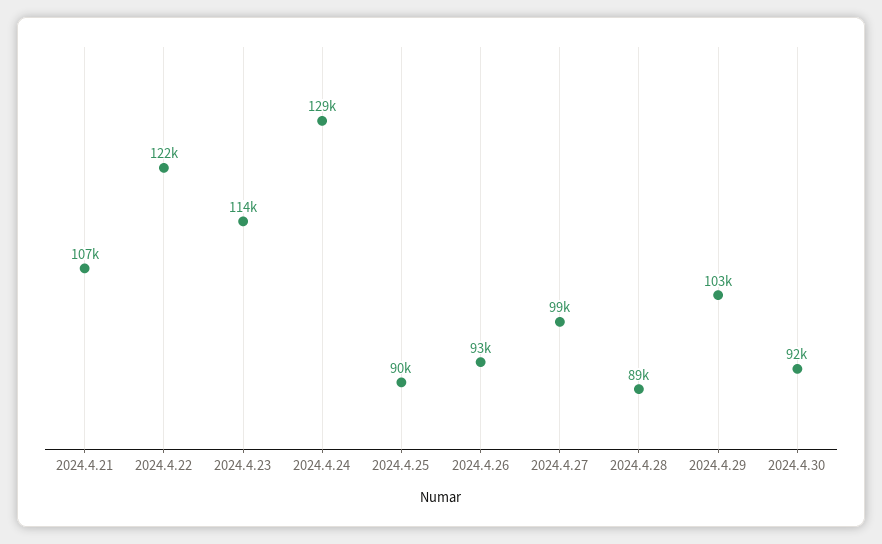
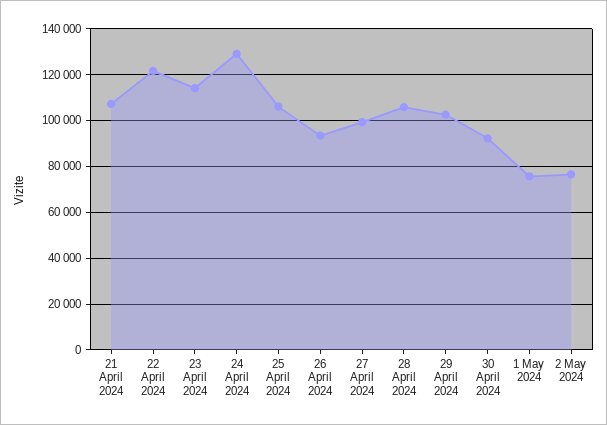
2024.4.25: 90000 -> 105000
2024.4.28: 89000 -> 105000
1 May 2024: none -> 75000
2 May 2024: none -> 75000

